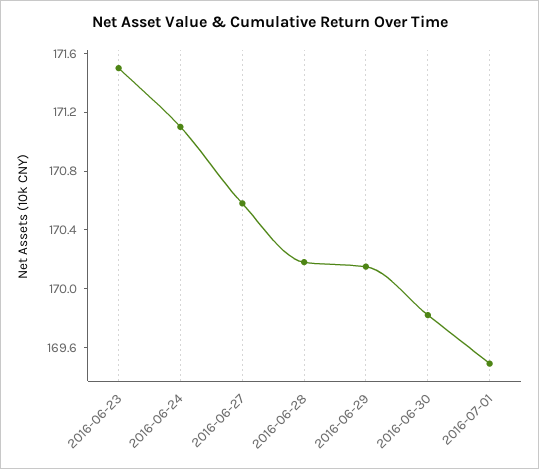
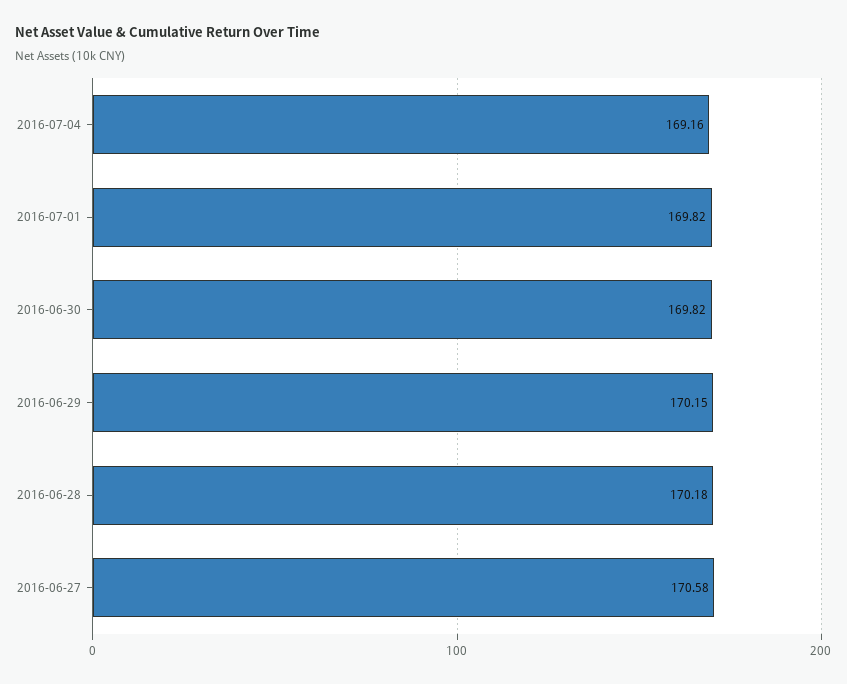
2016-06-23: 171.5 -> none
2016-06-24: 171.1 -> none
2016-07-01: 169.5 -> 169.82
2016-07-04: none -> 169.16

